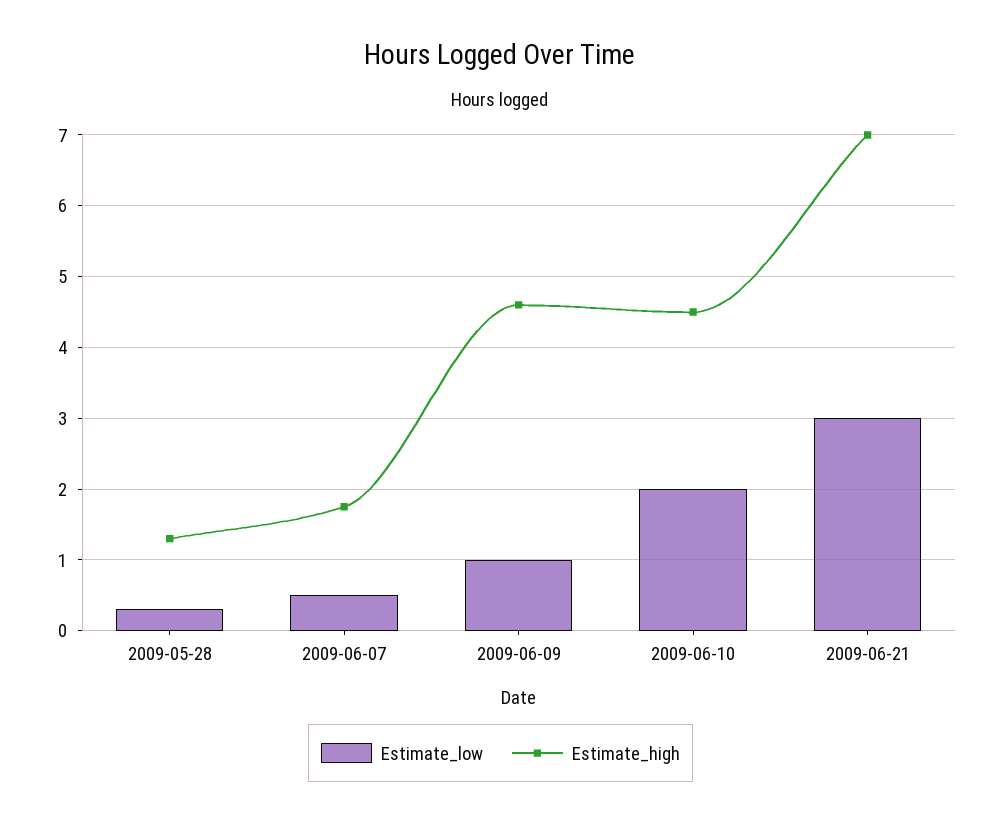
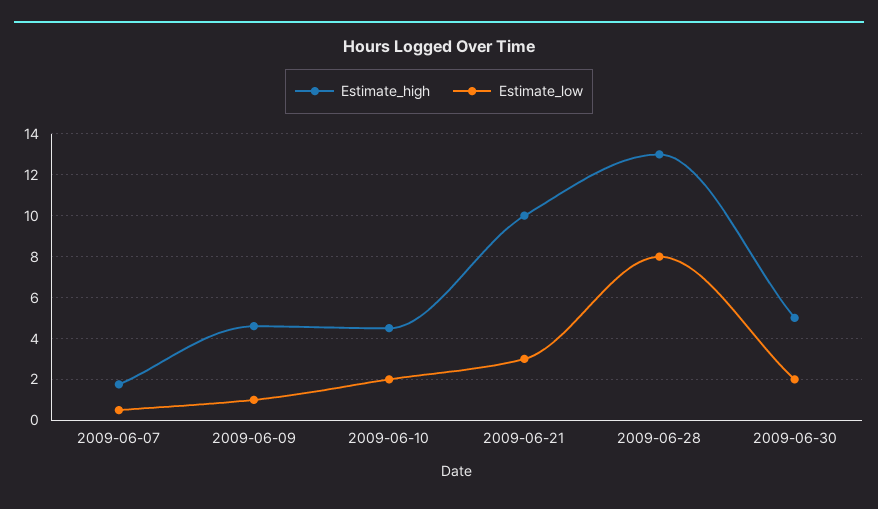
Estimate_low, 2009-05-28: 0.3 -> none
Estimate_high, 2009-05-28: 1.3 -> none
Estimate_high, 2009-06-21: 7 -> 10
Estimate_high, 2009-06-28: none -> 13
Estimate_low, 2009-06-28: none -> 8
Estimate_high, 2009-06-30: none -> 5
Estimate_low, 2009-06-30: none -> 2

